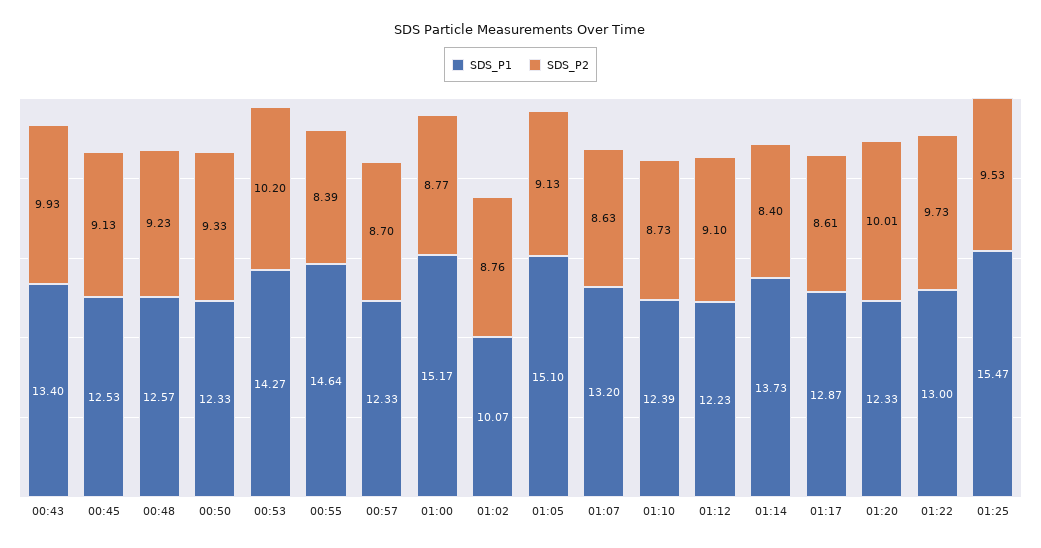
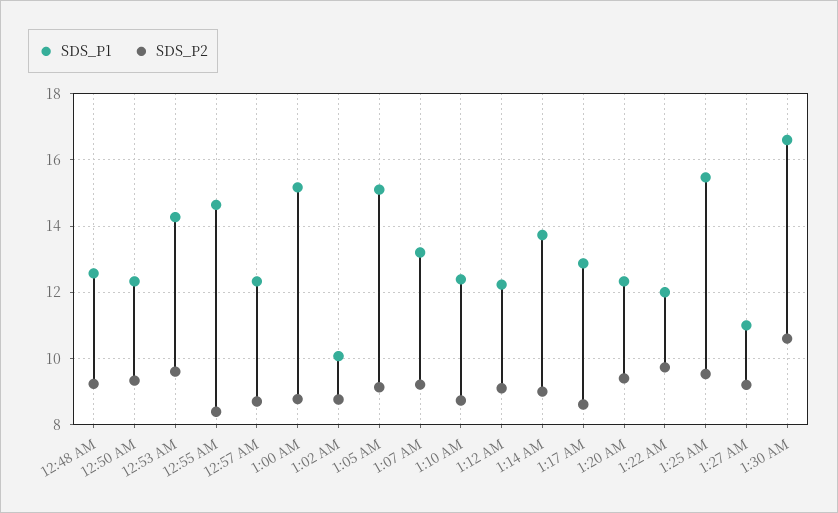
SDS_P1, 00:43: 13.4 -> none
SDS_P2, 00:43: 9.93 -> none
SDS_P1, 00:45: 12.53 -> none
SDS_P2, 00:45: 9.13 -> none
SDS_P2, 00:53: 10.2 -> 9.6
SDS_P2, 01:07: 8.63 -> 9.2
SDS_P2, 01:14: 8.4 -> 9
SDS_P2, 01:20: 10.01 -> 9.4
SDS_P1, 01:22: 13 -> 12
SDS_P1, 1:27 AM: none -> 11
SDS_P2, 1:27 AM: none -> 9.2
SDS_P1, 1:30 AM: none -> 16.6
SDS_P2, 1:30 AM: none -> 10.6

